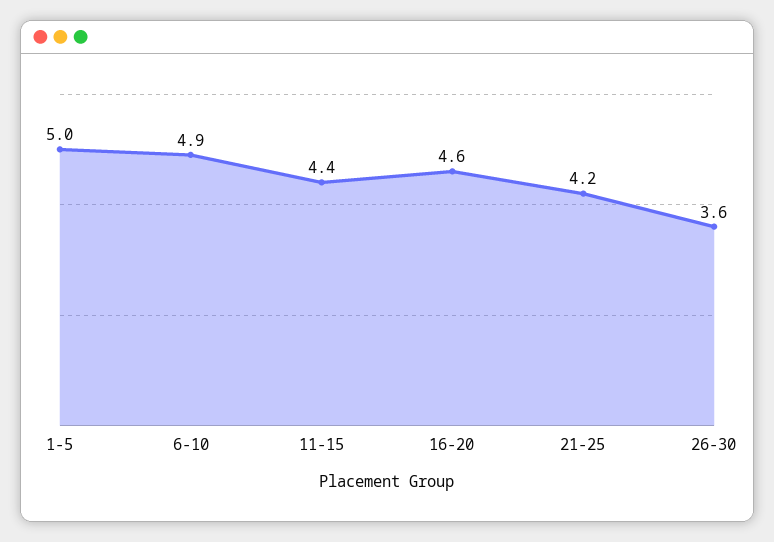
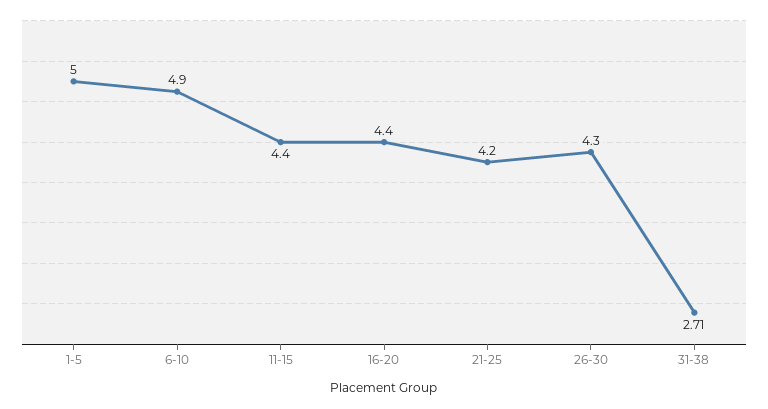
16-20: 4.6 -> 4.4
26-30: 3.6 -> 4.3
31-38: none -> 2.71

